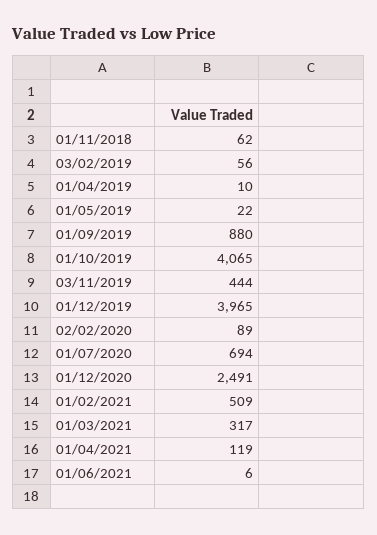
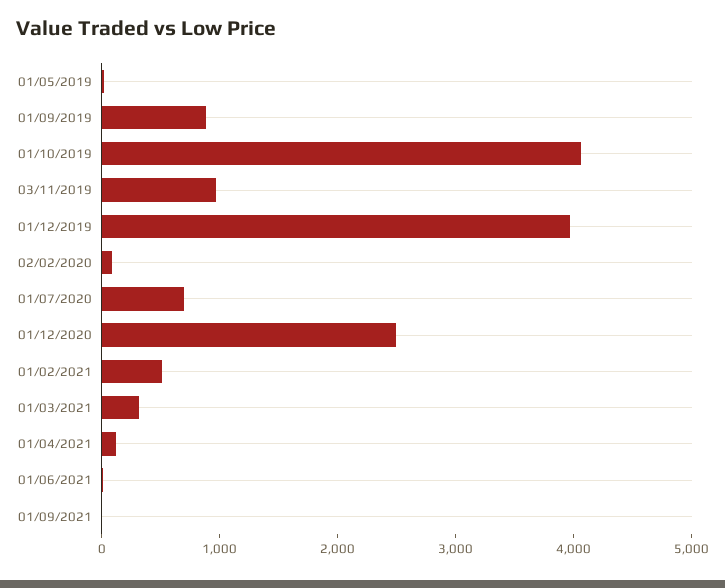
01/11/2018: 62 -> none
03/02/2019: 56 -> none
01/04/2019: 10 -> none
03/11/2019: 444 -> 1000
01/09/2021: none -> 0

